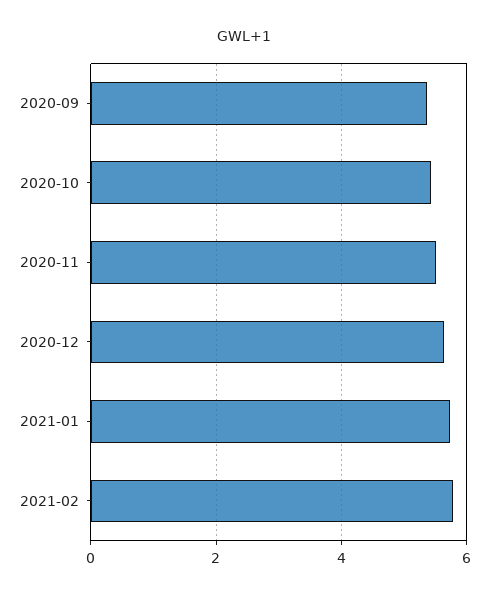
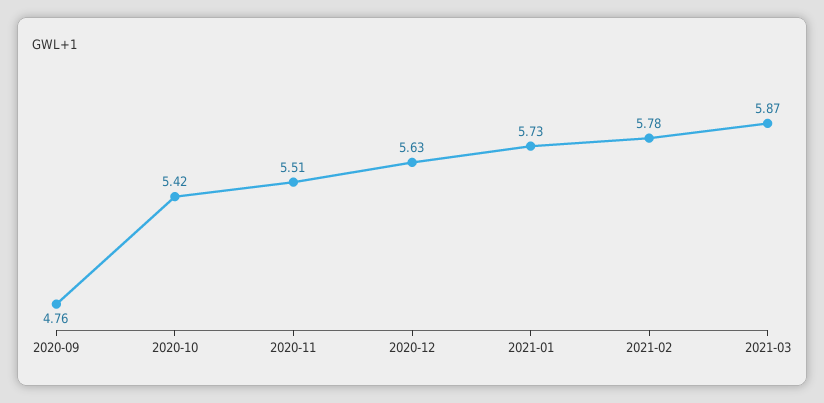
2020-09: 5.4 -> 4.76
2021-03: none -> 5.87

